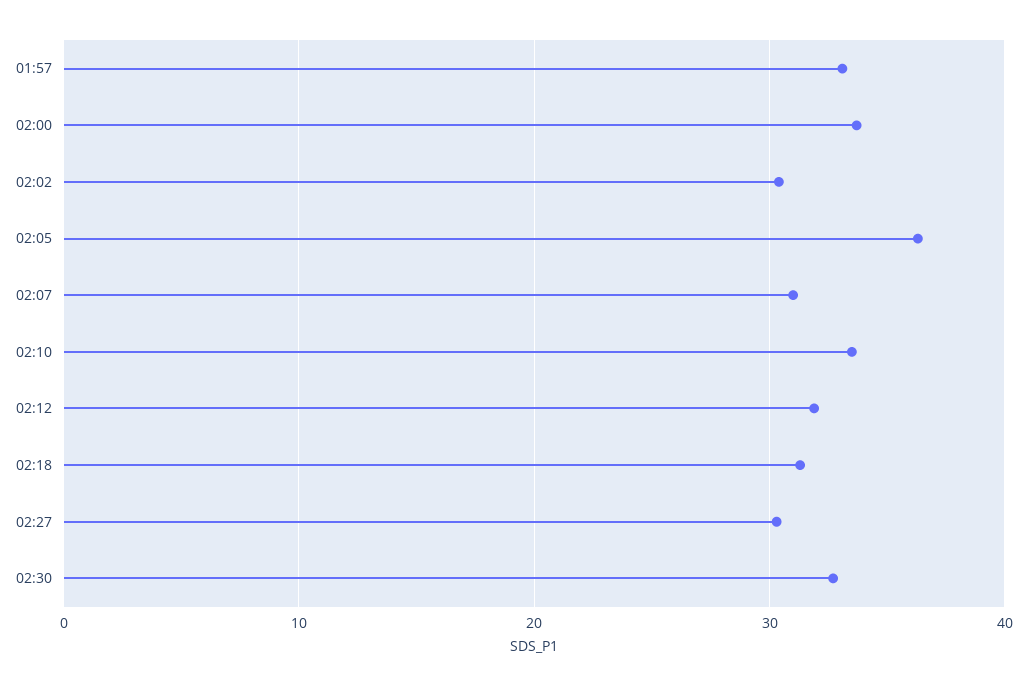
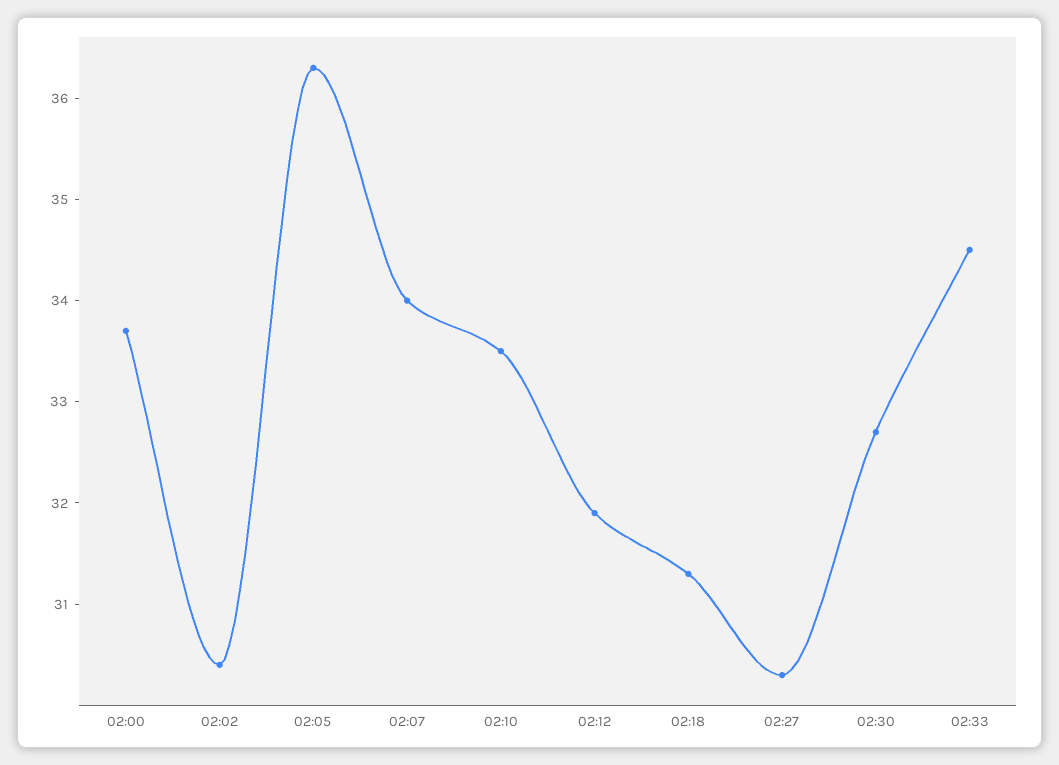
01:57: 33 -> none
02:07: 31 -> 34
02:33: none -> 34.5

